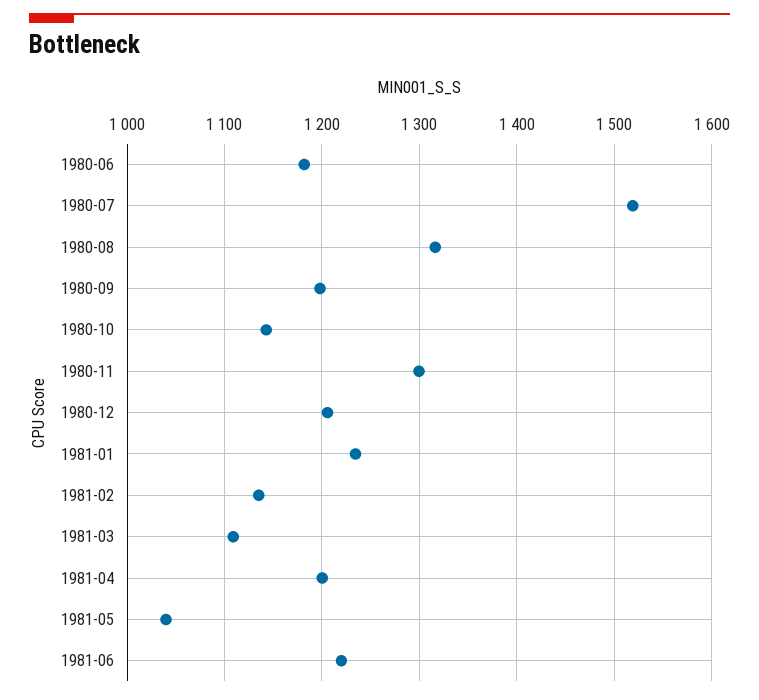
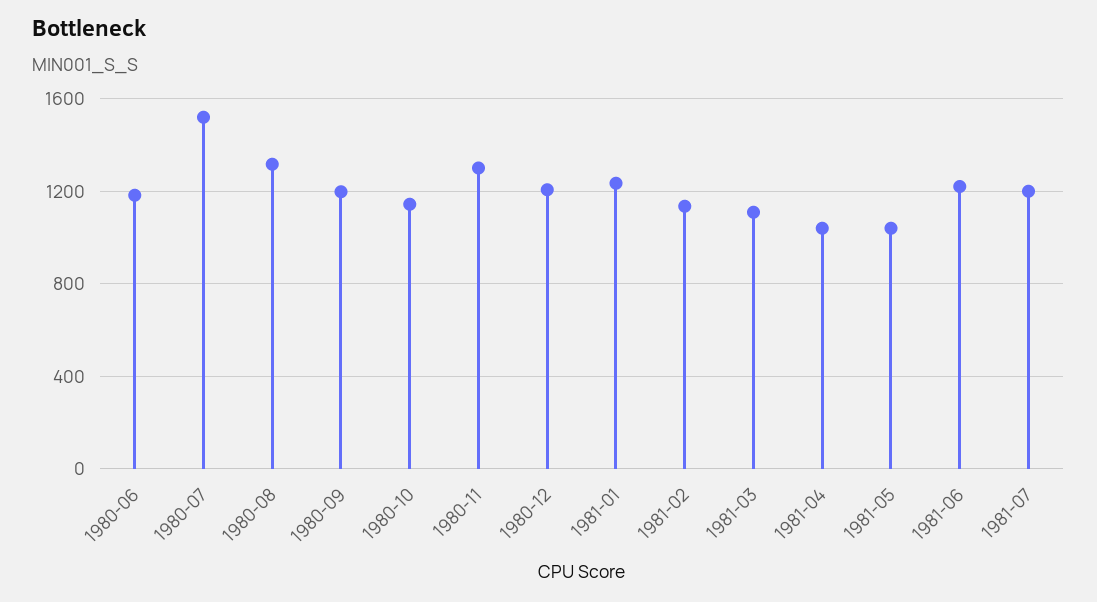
1981-04: 1200 -> 1050
1981-07: none -> 1200

